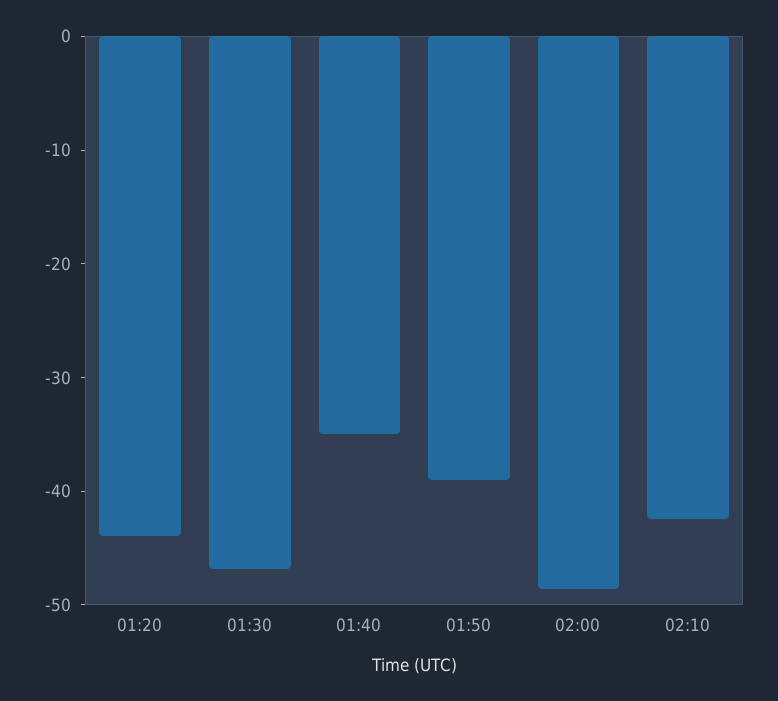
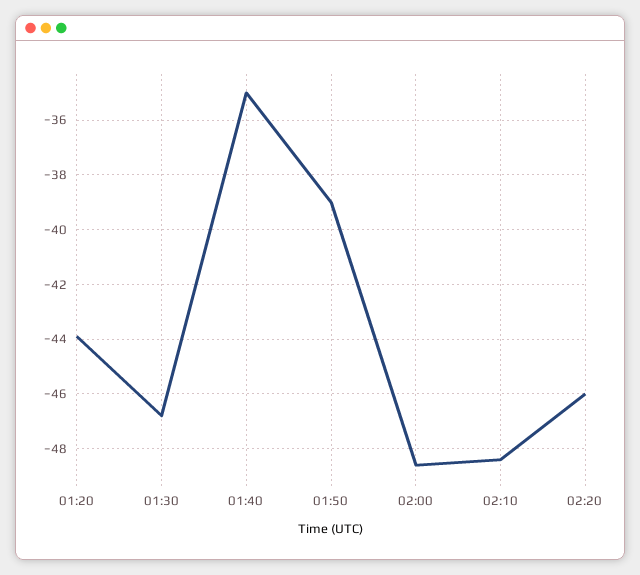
02:10: -42 -> -48.5
02:20: none -> -46

